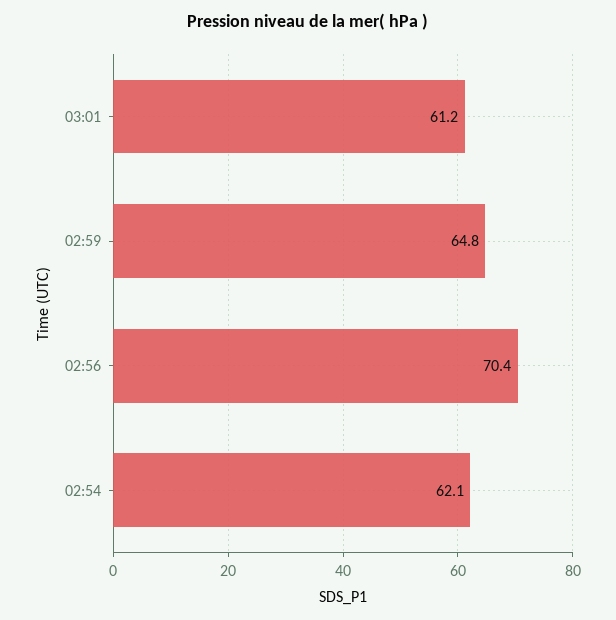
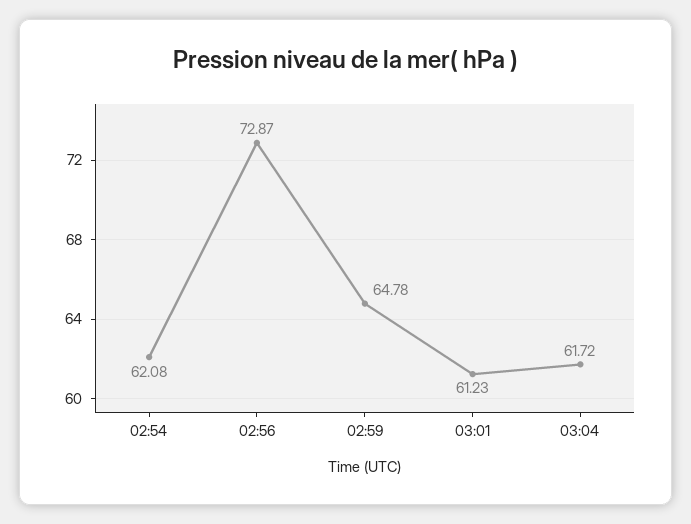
02:56: 70.4 -> 72.87
03:04: none -> 61.72

